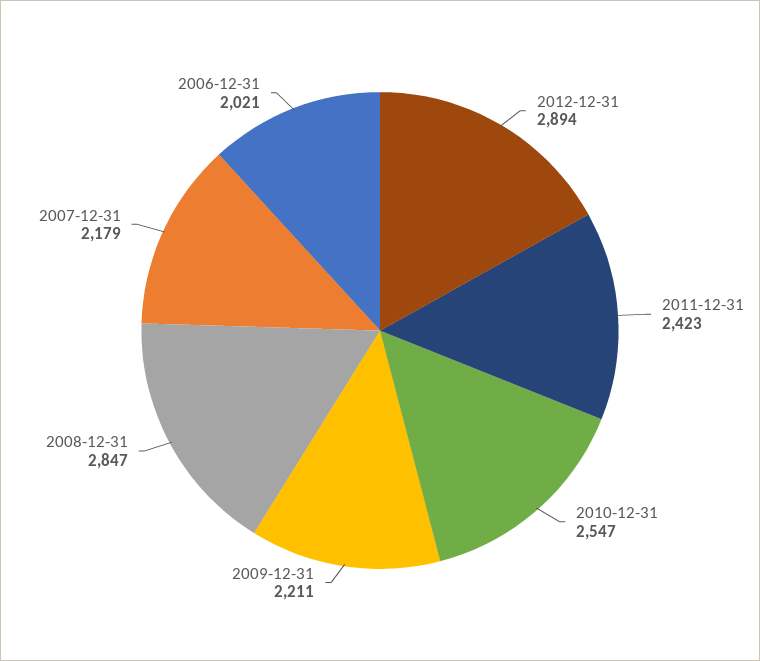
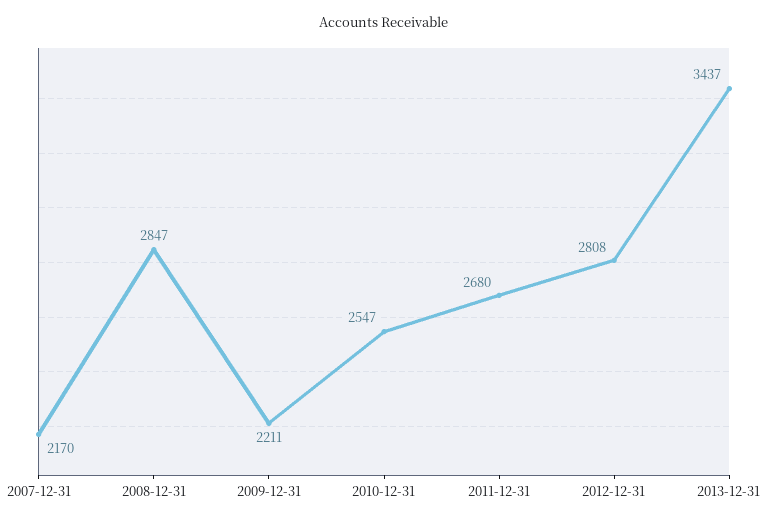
2012-12-31: 2894 -> 2808
2011-12-31: 2423 -> 2680
2007-12-31: 2179 -> 2170
2006-12-31: 2021 -> none
2013-12-31: none -> 3437

